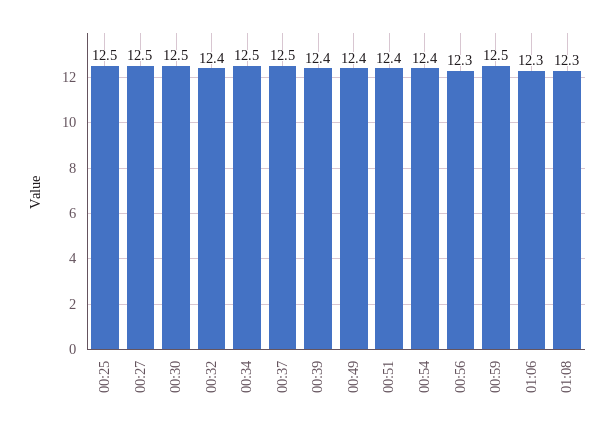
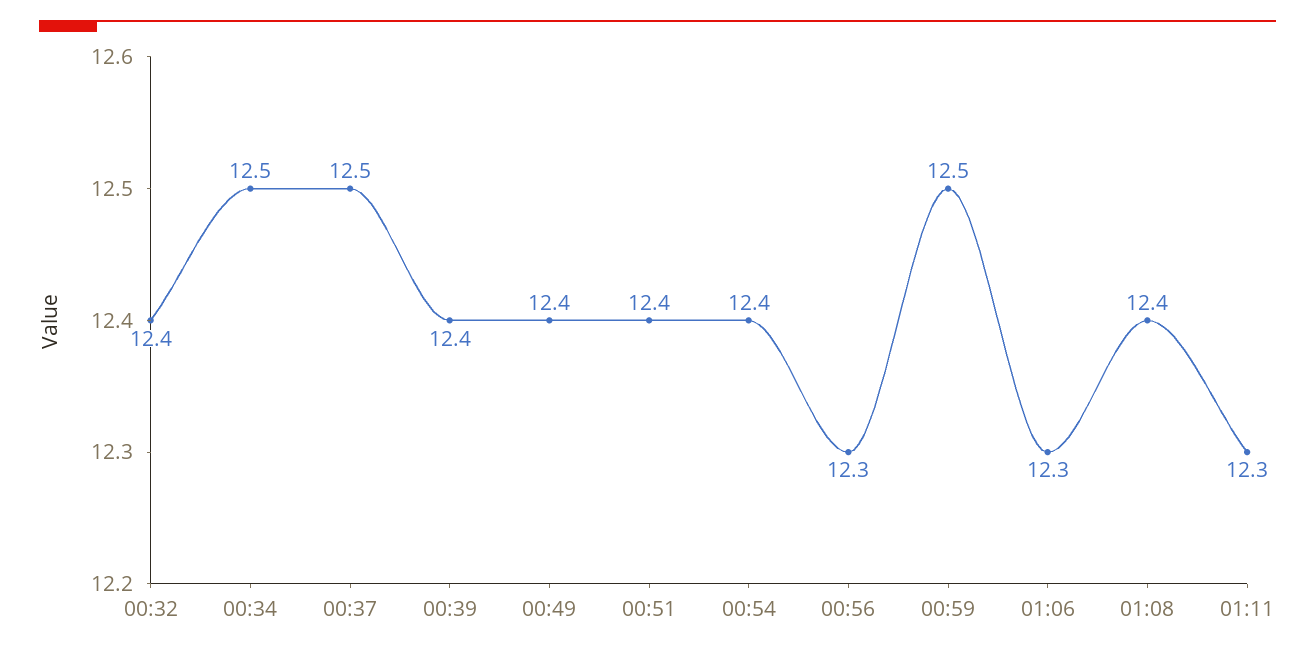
00:25: 12.5 -> none
00:27: 12.5 -> none
00:30: 12.5 -> none
01:08: 12.3 -> 12.4
01:11: none -> 12.3

